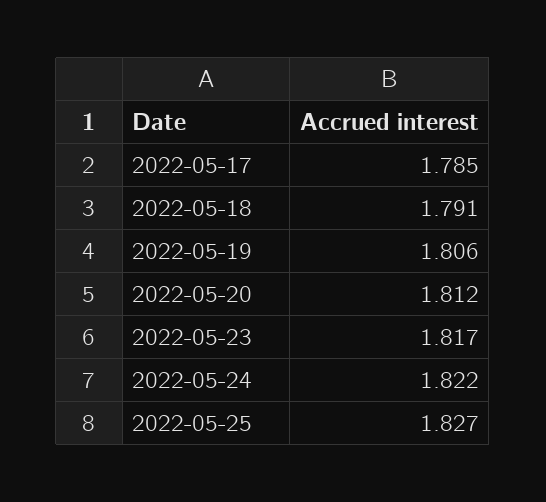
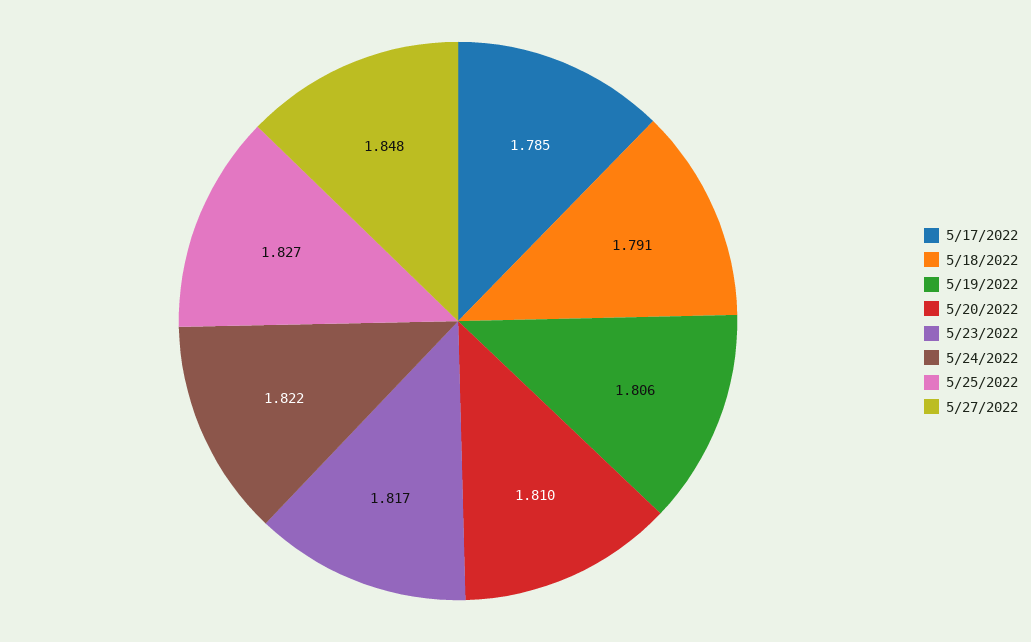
2022-05-20: 1.812 -> 1.81
5/27/2022: none -> 1.848

